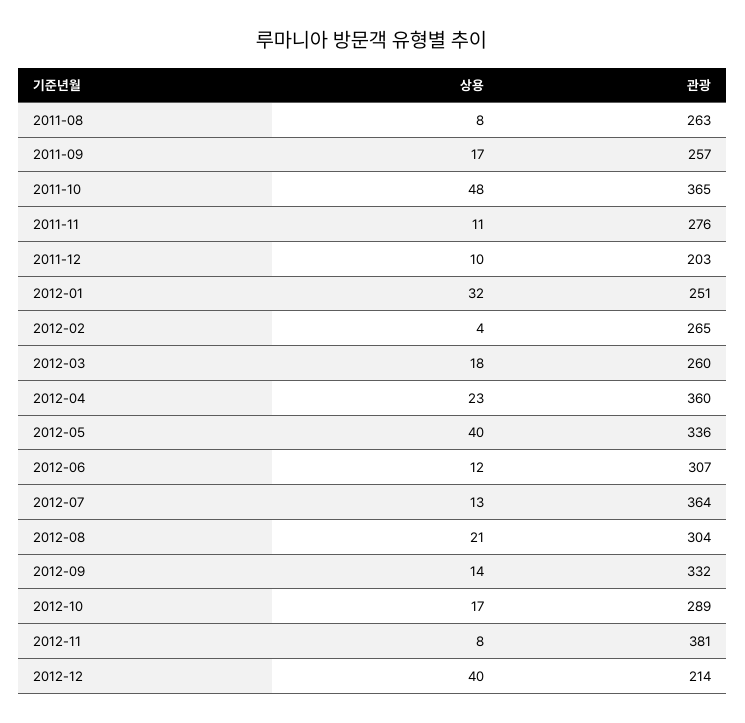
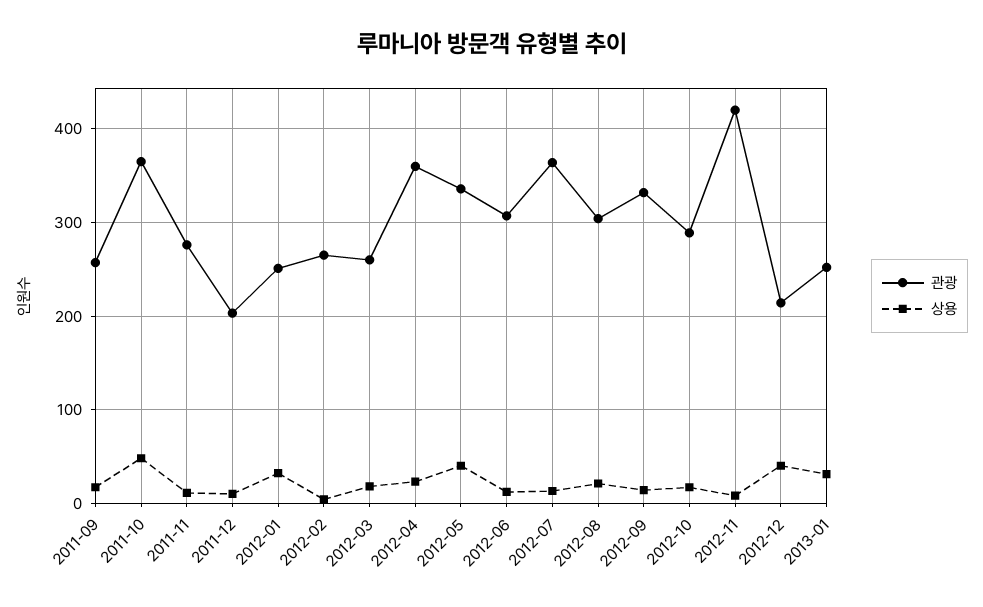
상용, 2011-08: 8 -> none
관광, 2011-08: 263 -> none
관광, 2012-11: 381 -> 420
관광, 2013-01: none -> 250
상용, 2013-01: none -> 30

